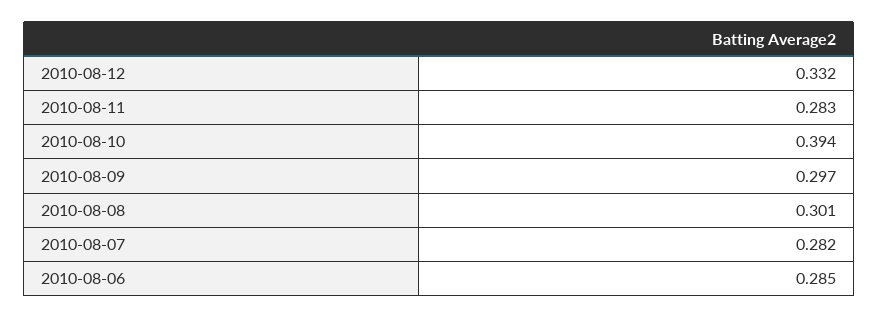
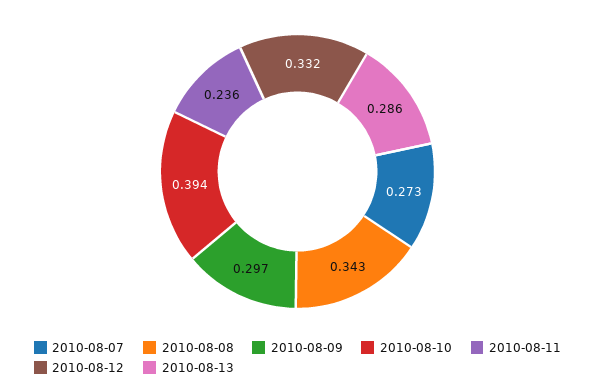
2010-08-11: 0.283 -> 0.236
2010-08-08: 0.301 -> 0.343
2010-08-07: 0.282 -> 0.273
2010-08-06: 0.285 -> none
2010-08-13: none -> 0.286

